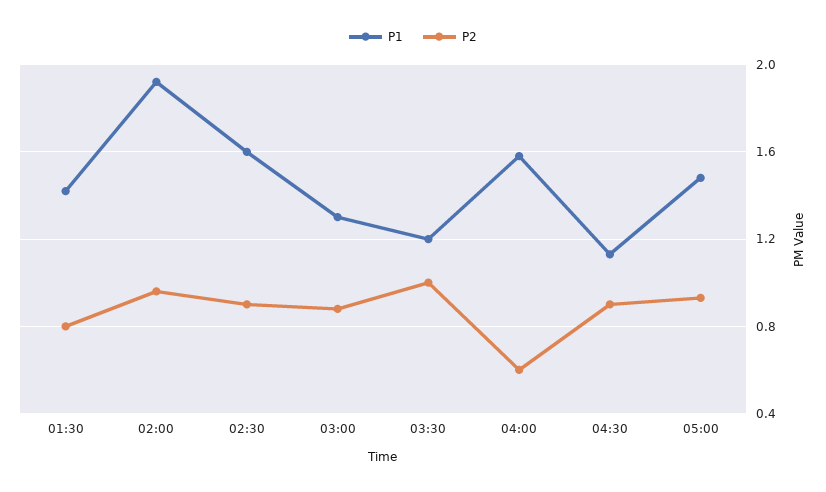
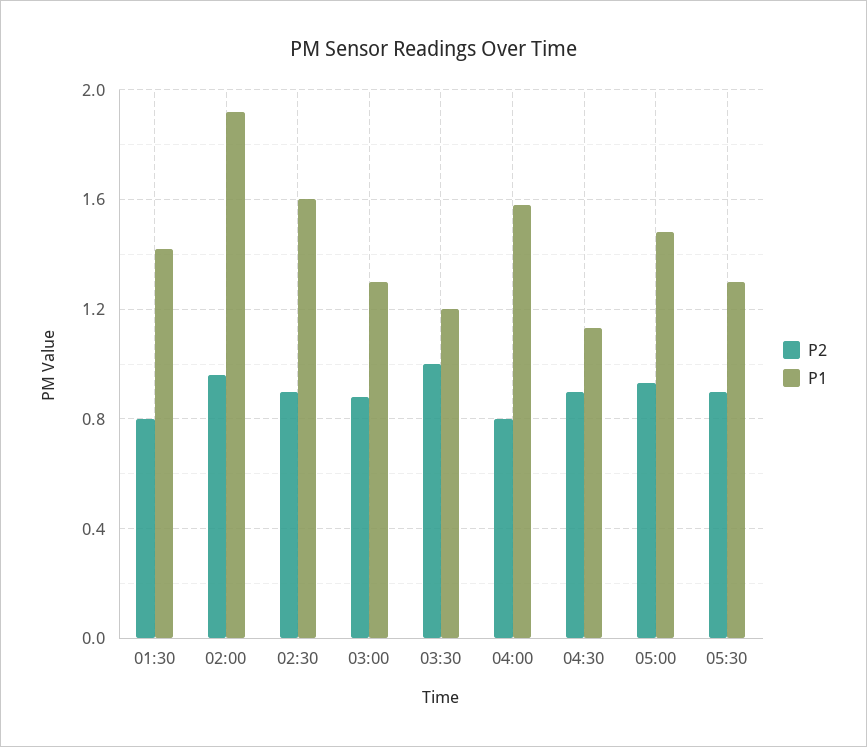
P2, 04:00: 0.6 -> 0.8
P2, 05:30: none -> 0.9
P1, 05:30: none -> 1.3

